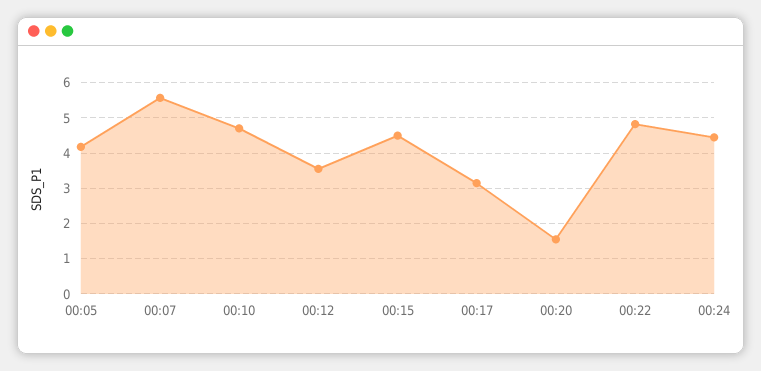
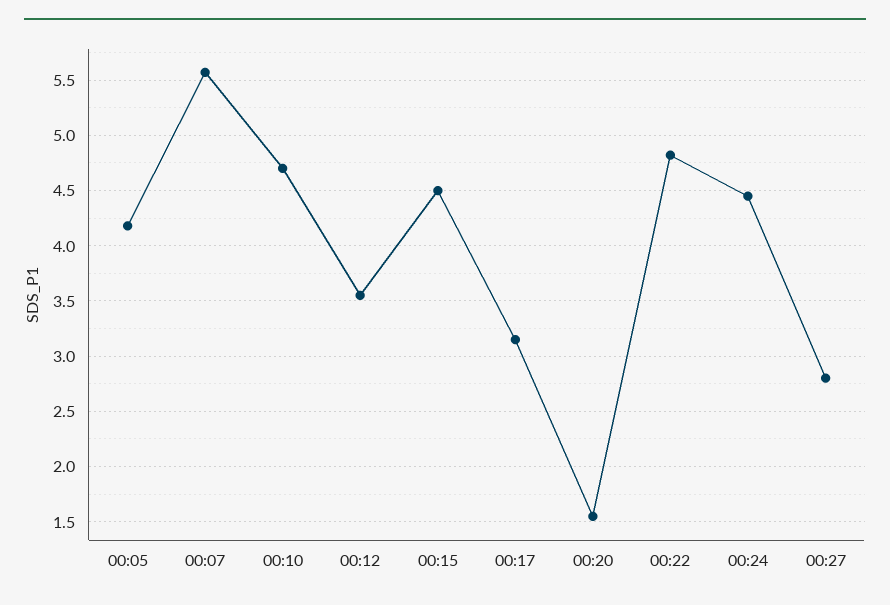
00:27: none -> 2.8

